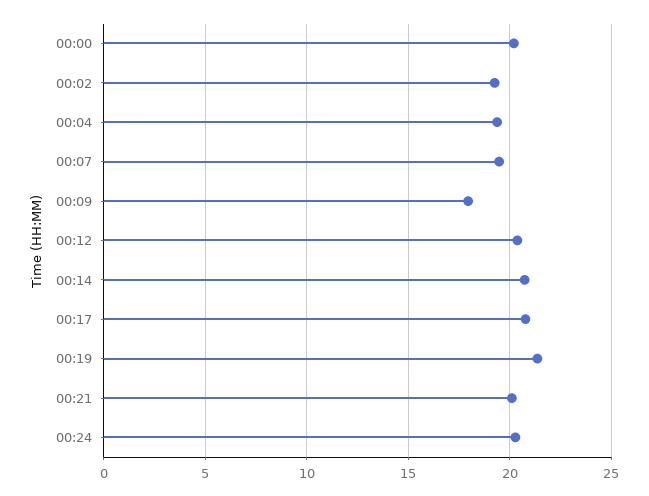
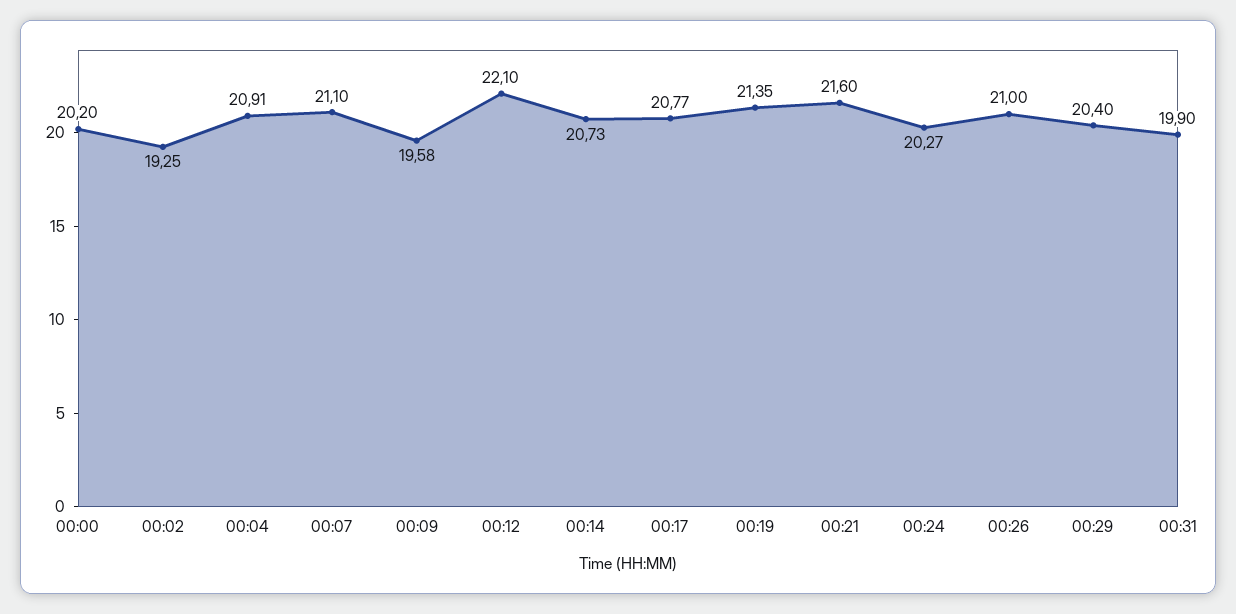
00:04: 19.5 -> 20.91
00:07: 19.5 -> 21.1
00:09: 18 -> 19.58
00:12: 20.5 -> 22.1
00:21: 20 -> 21.6
00:26: none -> 21
00:29: none -> 20.4
00:31: none -> 19.9

